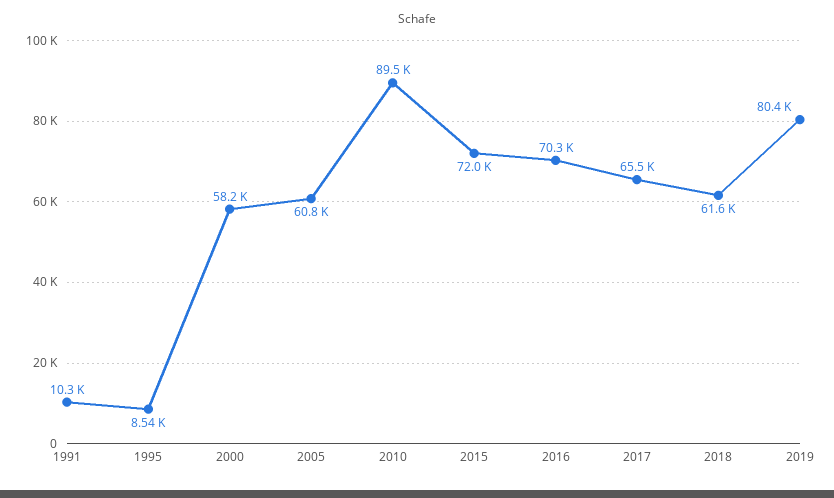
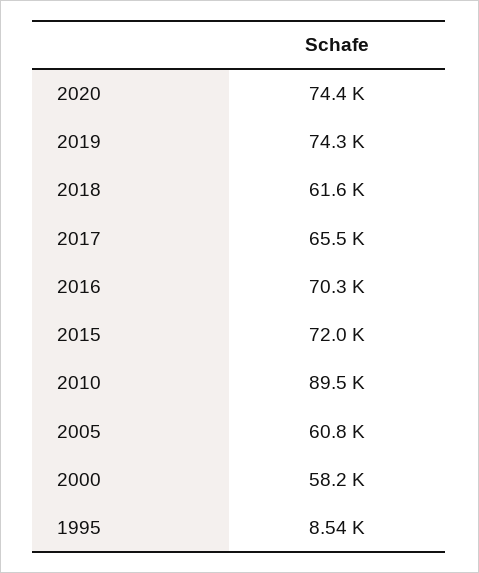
1991: 10300 -> none
2019: 80400 -> 74300
2020: none -> 74400

